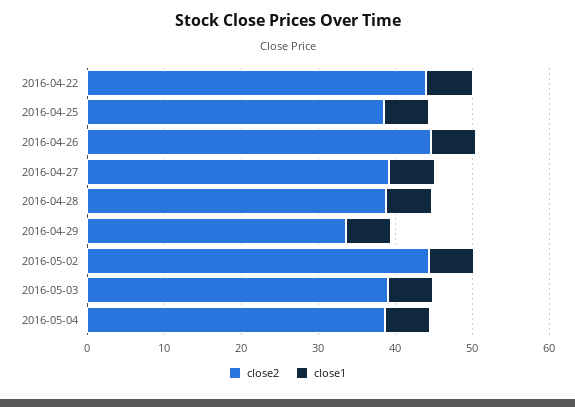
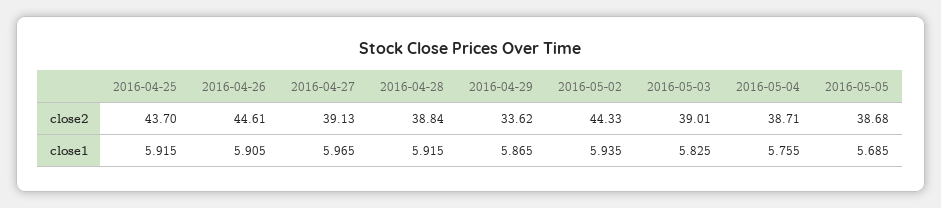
close2, 2016-04-22: 44 -> none
close1, 2016-04-22: 6 -> none
close2, 2016-04-25: 38 -> 43.7
close2, 2016-05-05: none -> 38.68
close1, 2016-05-05: none -> 5.685

